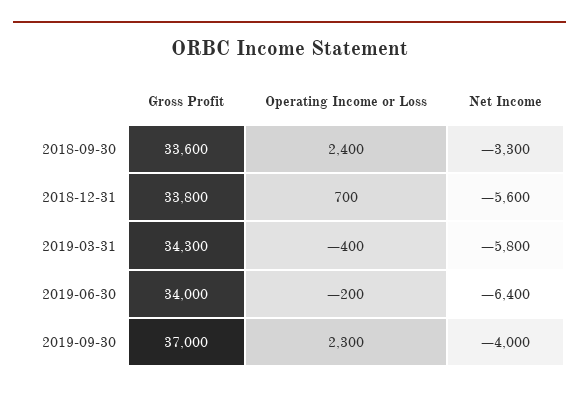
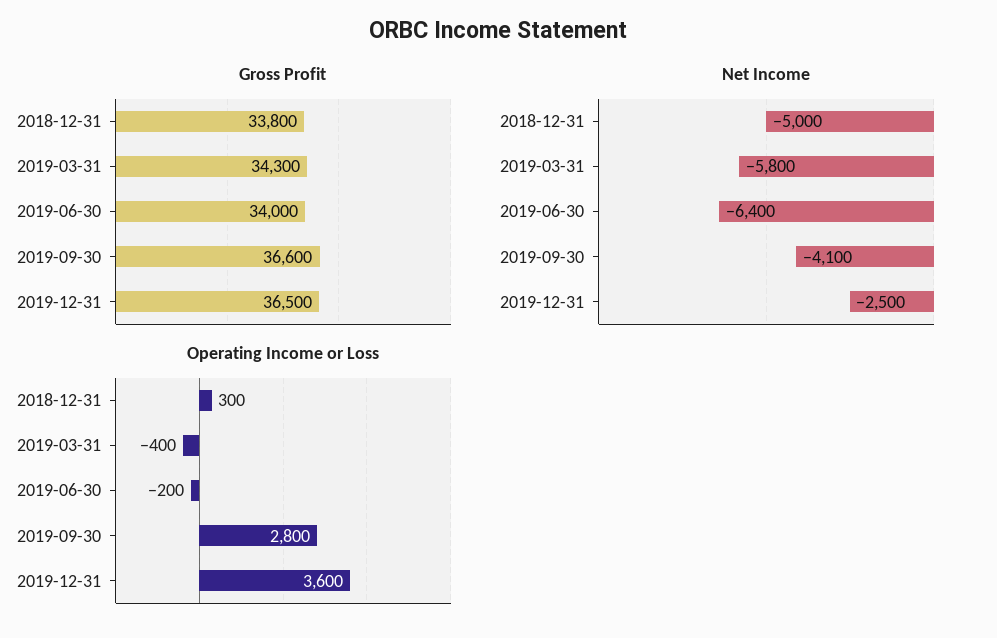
Gross Profit, 2018-09-30: 33600 -> none
Operating Income or Loss, 2018-09-30: 2400 -> none
Net Income, 2018-09-30: -3300 -> none
Operating Income or Loss, 2018-12-31: 700 -> 300
Net Income, 2018-12-31: -5600 -> -5000
Gross Profit, 2019-09-30: 37000 -> 36600
Operating Income or Loss, 2019-09-30: 2300 -> 2800
Net Income, 2019-09-30: -4000 -> -4100
Gross Profit, 2019-12-31: none -> 36500
Net Income, 2019-12-31: none -> -2500
Operating Income or Loss, 2019-12-31: none -> 3600

